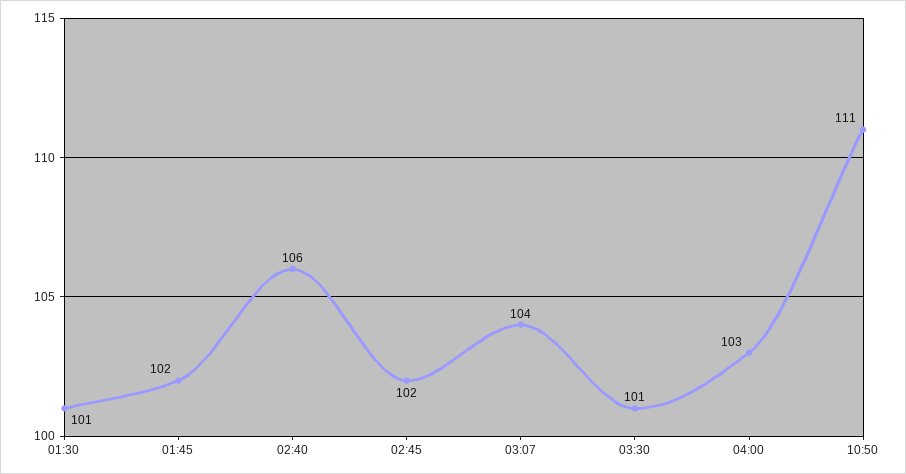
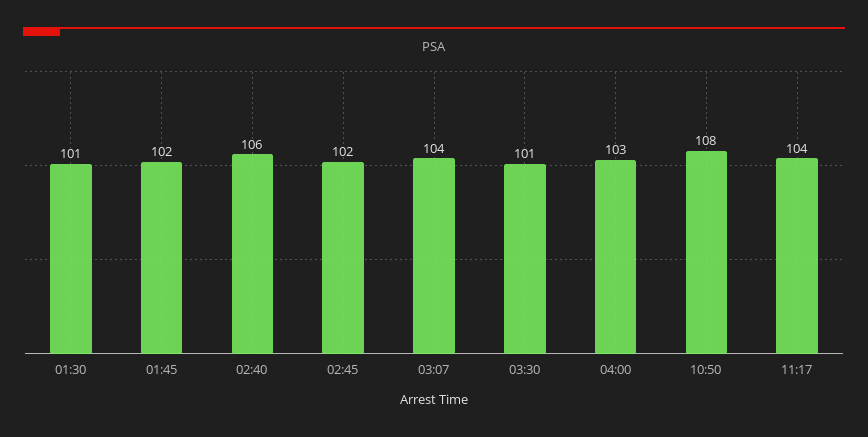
10:50: 111 -> 108
11:17: none -> 104

